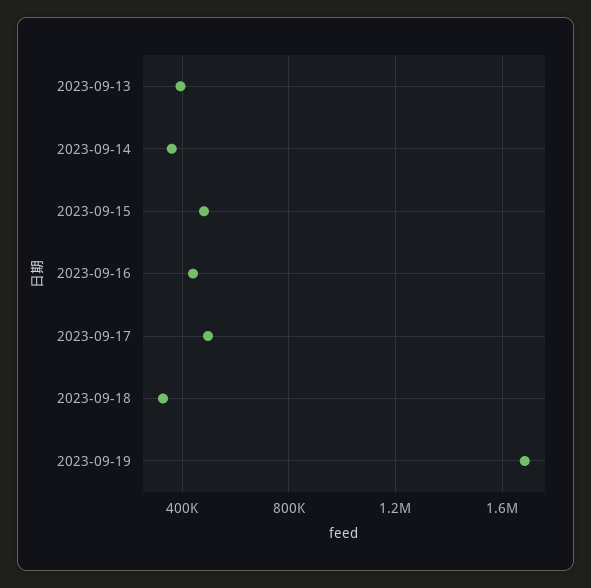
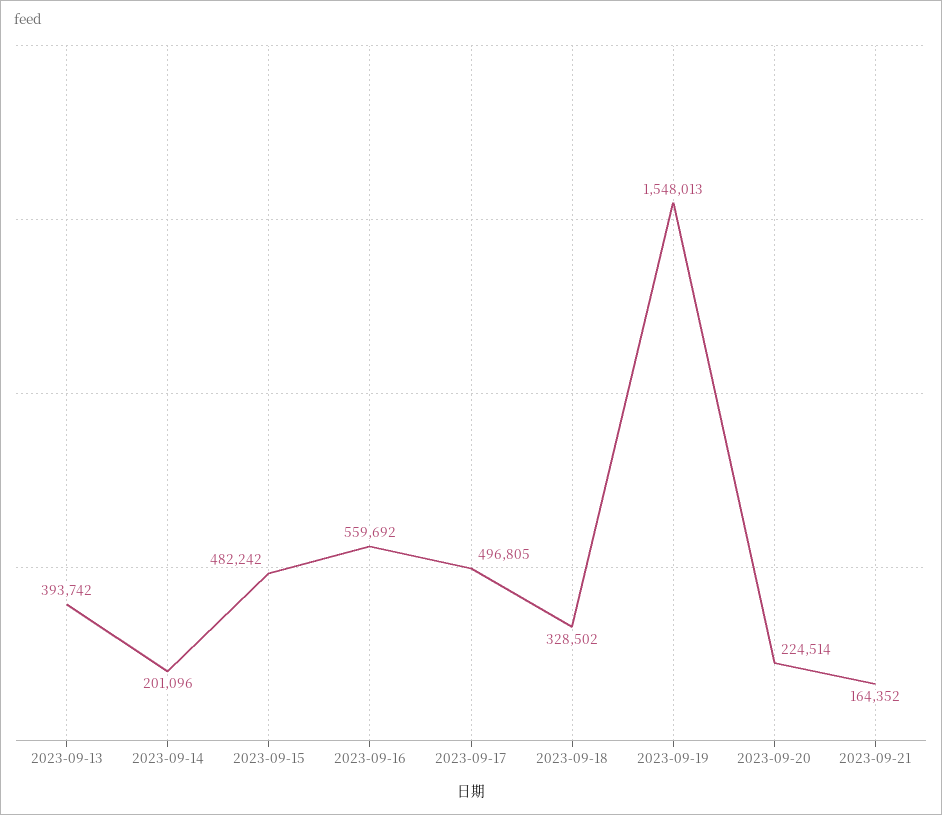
2023-09-14: 350000 -> 201096
2023-09-16: 450000 -> 559692
2023-09-19: 1700000 -> 1548013
2023-09-20: none -> 224514
2023-09-21: none -> 164352

